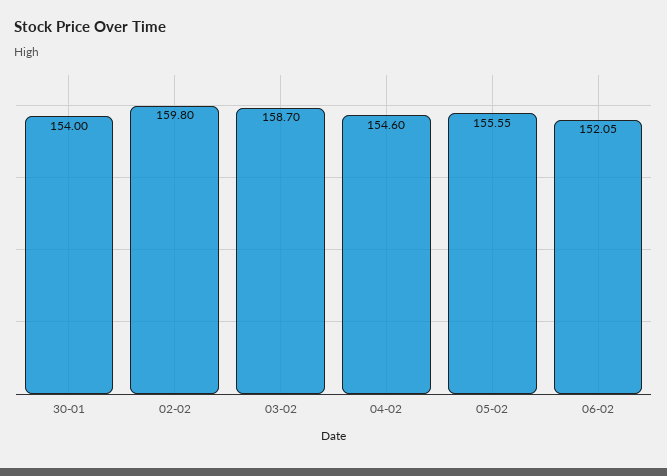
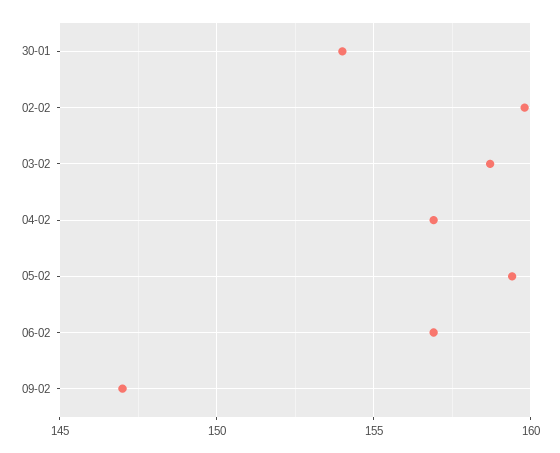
04-02: 154.6 -> 157
05-02: 155.55 -> 159.5
06-02: 152.05 -> 157
09-02: none -> 147

